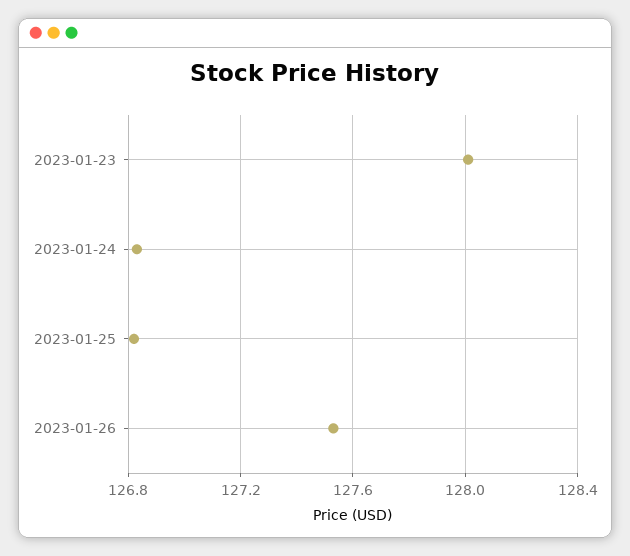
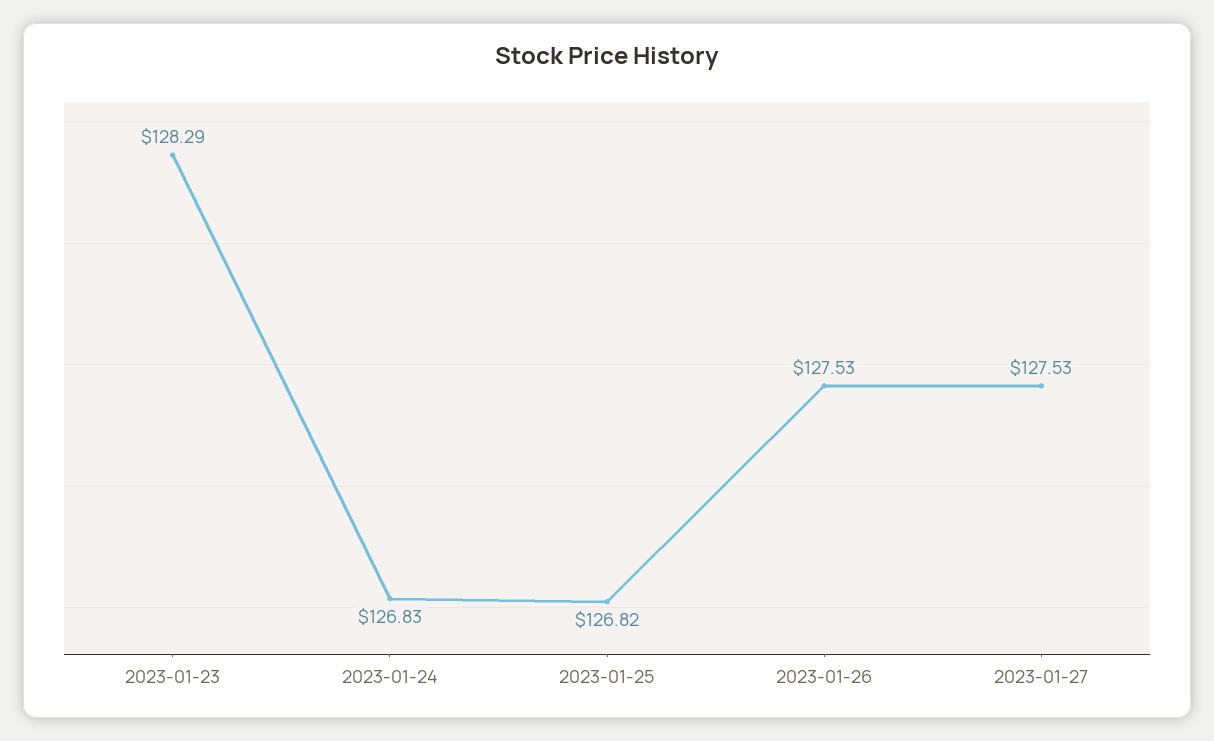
2023-01-23: 128 -> 128.29
2023-01-27: none -> 127.53

